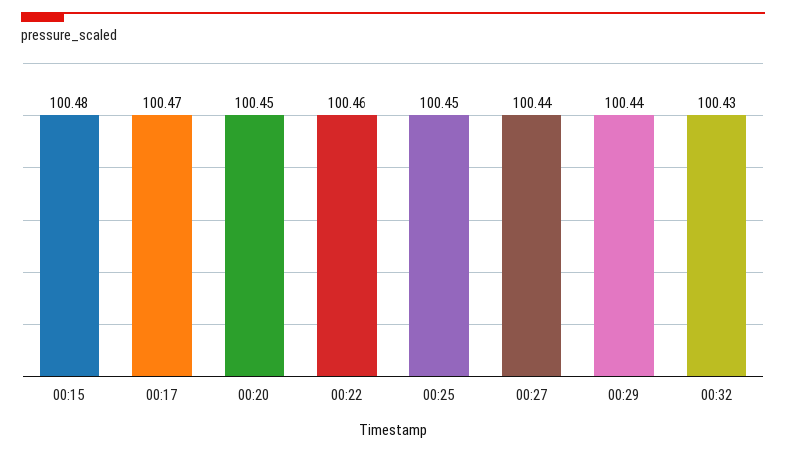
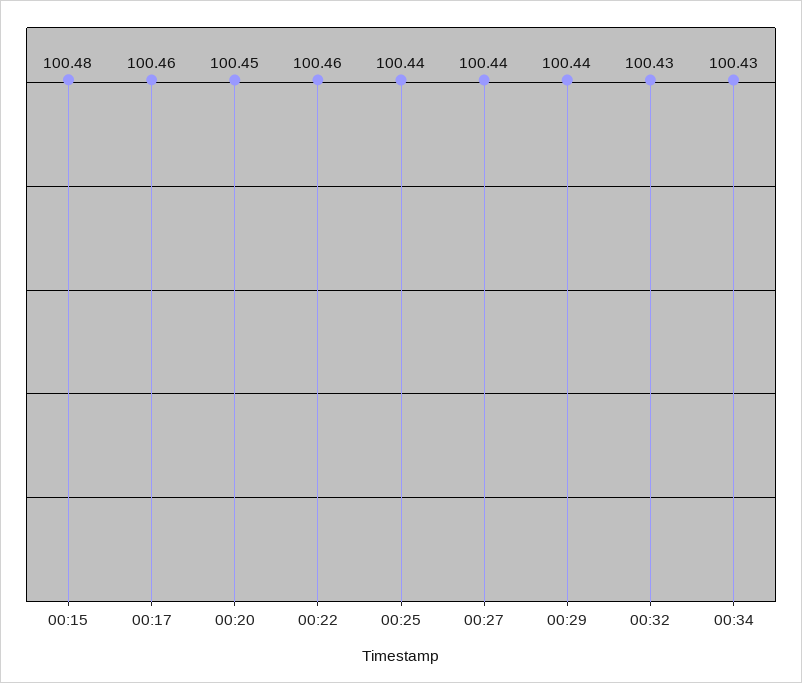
00:17: 100.47 -> 100.46
00:25: 100.45 -> 100.44
00:34: none -> 100.43

